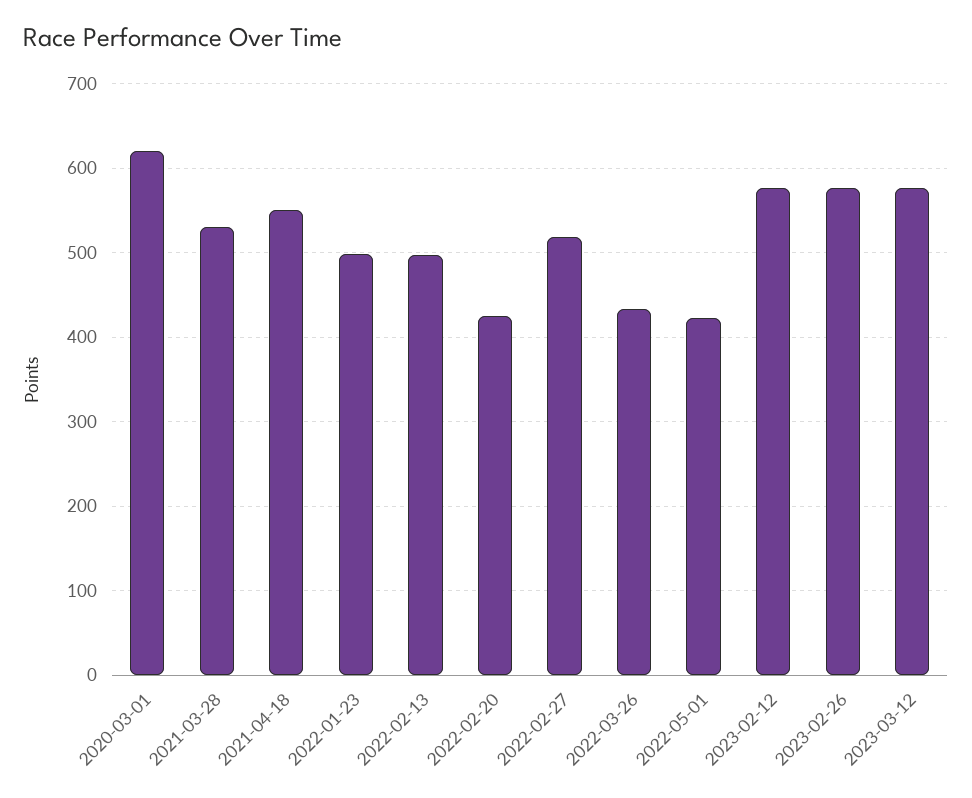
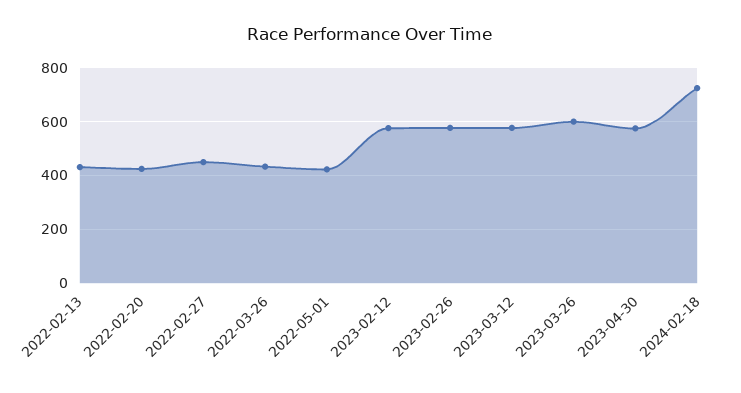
2020-03-01: 620 -> none
2021-03-28: 530 -> none
2021-04-18: 550 -> none
2022-01-23: 500 -> none
2022-02-13: 500 -> 425
2022-02-27: 520 -> 450
2023-03-26: none -> 600
2023-04-30: none -> 575
2024-02-18: none -> 725

